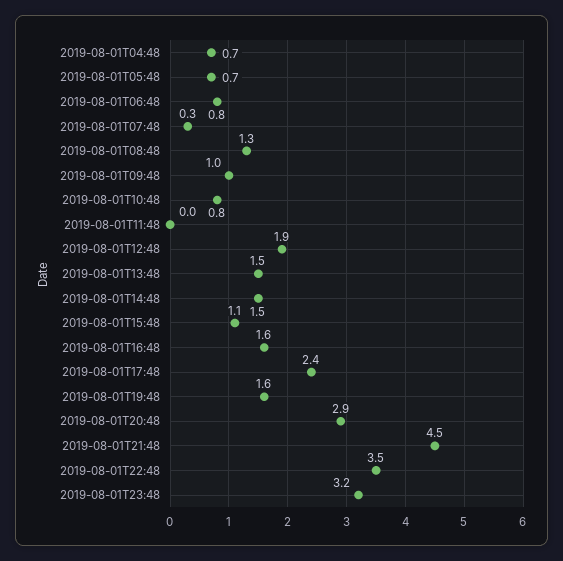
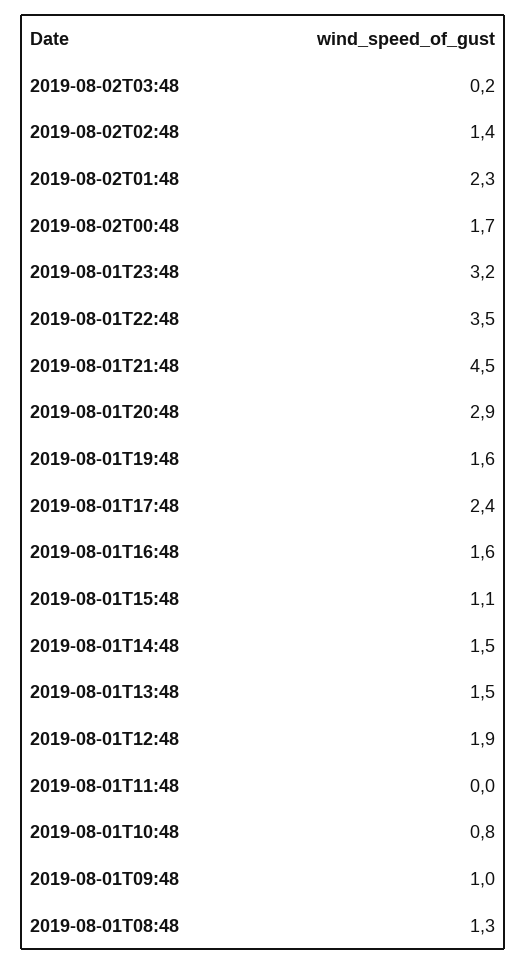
2019-08-01T04:48: 0.7 -> none
2019-08-01T05:48: 0.7 -> none
2019-08-01T06:48: 0.8 -> none
2019-08-01T07:48: 0.3 -> none
2019-08-02T03:48: none -> 0.2
2019-08-02T02:48: none -> 1.4
2019-08-02T01:48: none -> 2.3
2019-08-02T00:48: none -> 1.7

